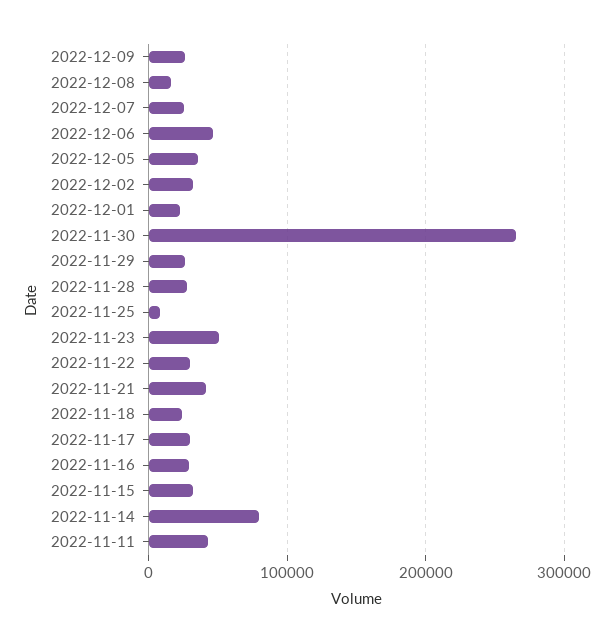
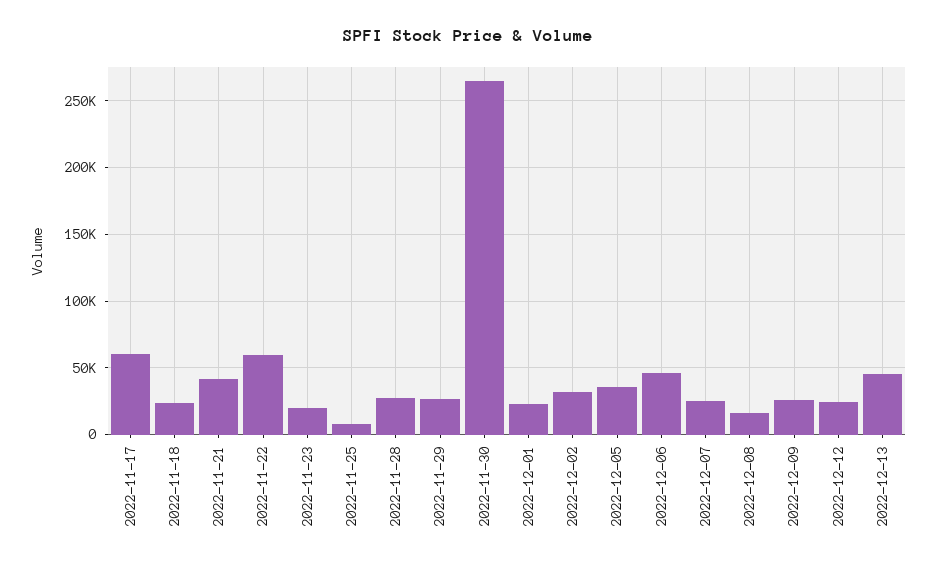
2022-11-23: 50000 -> 20000
2022-11-22: 30000 -> 60000
2022-11-17: 30000 -> 60000
2022-11-16: 30000 -> none
2022-11-15: 30000 -> none
2022-11-14: 80000 -> none
2022-11-11: 40000 -> none
2022-12-12: none -> 25000
2022-12-13: none -> 45000

